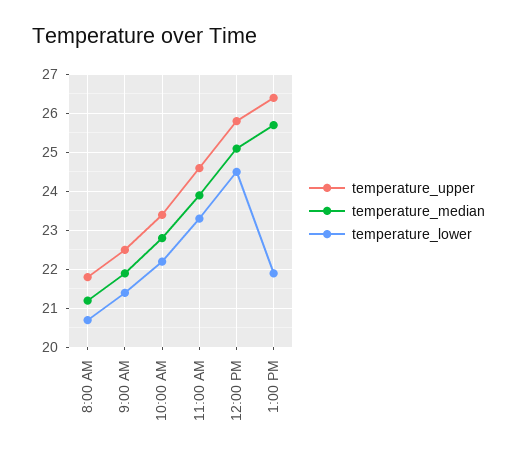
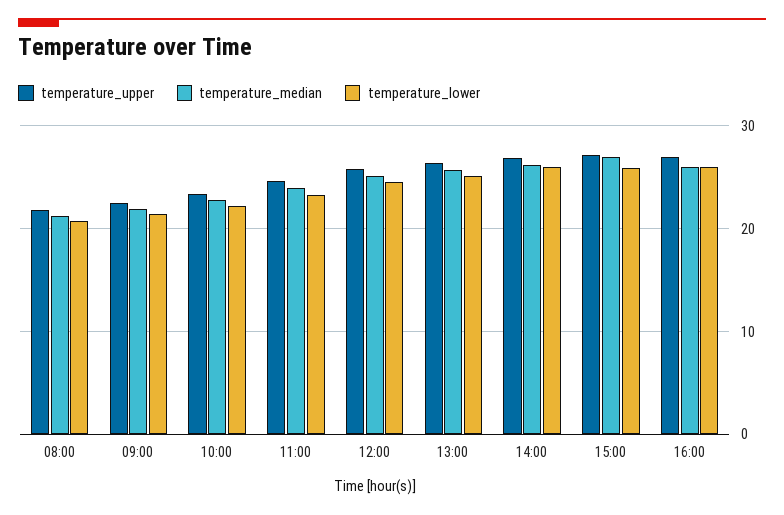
temperature_lower, 1:00 PM: 22 -> 25
temperature_upper, 14:00: none -> 27
temperature_median, 14:00: none -> 26
temperature_lower, 14:00: none -> 26
temperature_upper, 15:00: none -> 27
temperature_median, 15:00: none -> 27
temperature_lower, 15:00: none -> 26
temperature_upper, 16:00: none -> 27
temperature_median, 16:00: none -> 26
temperature_lower, 16:00: none -> 26

